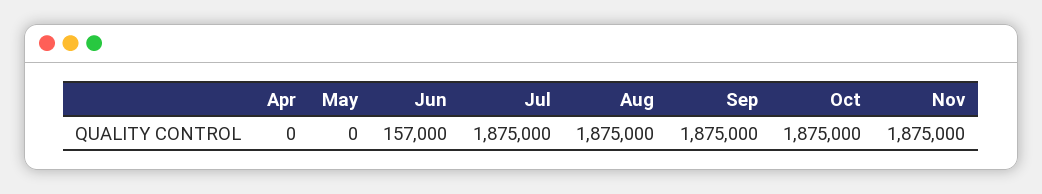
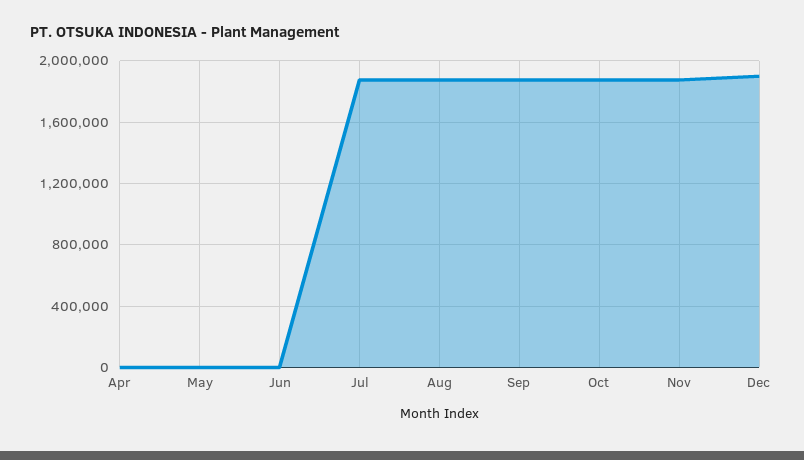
Jun: 157000 -> 0
Dec: none -> 1900000

